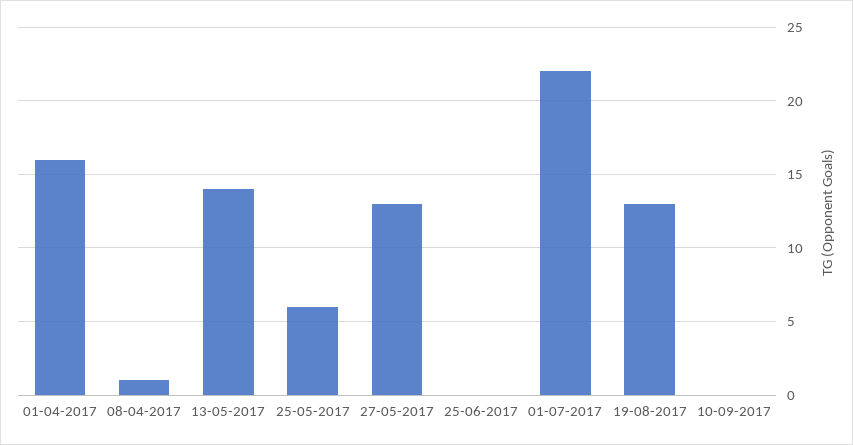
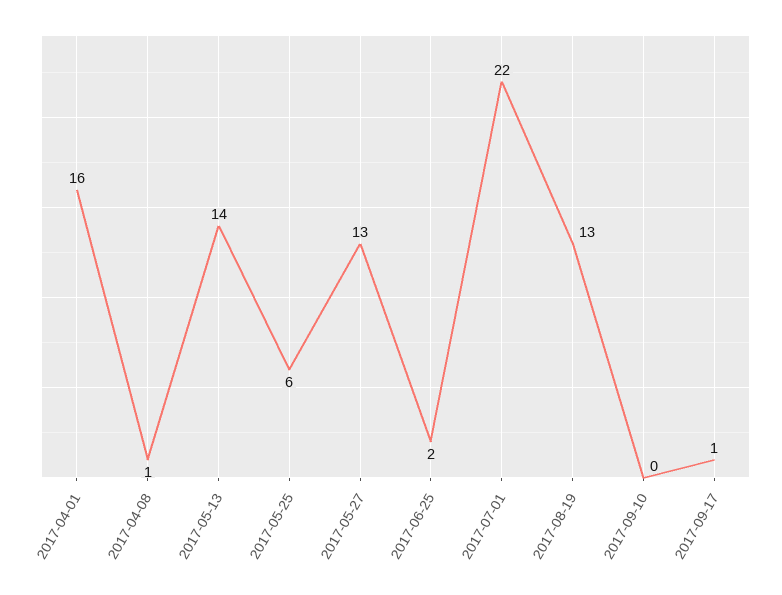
25-06-2017: 0 -> 2
2017-09-17: none -> 1

